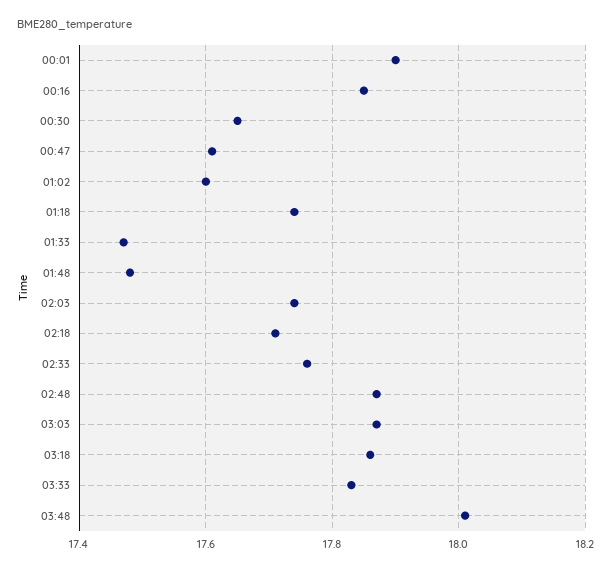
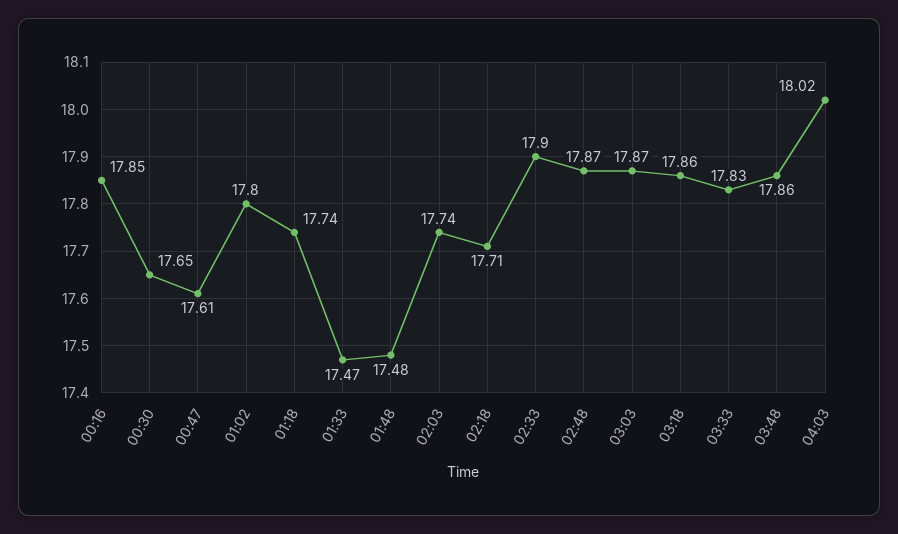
00:01: 17.9 -> none
01:02: 17.6 -> 17.8
02:33: 17.75 -> 17.9
03:48: 18 -> 17.86
04:03: none -> 18.02

